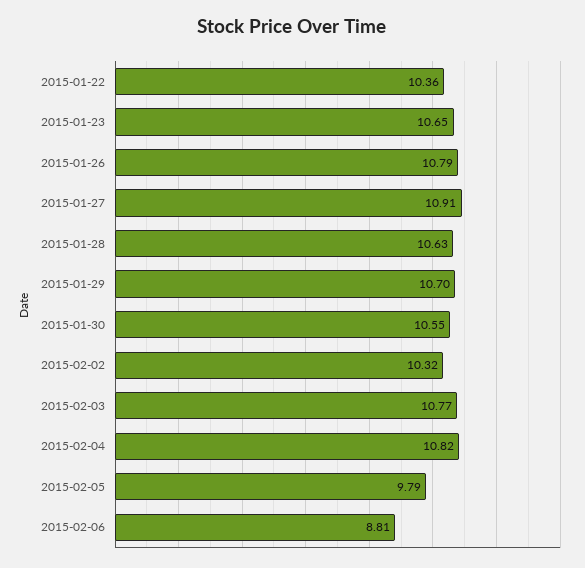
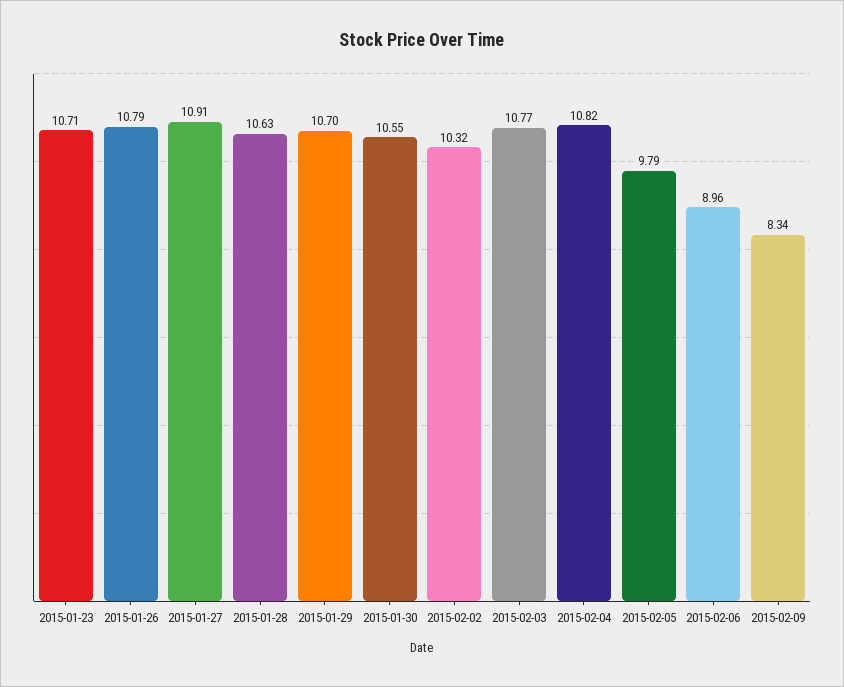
2015-01-22: 10.36 -> none
2015-01-23: 10.65 -> 10.71
2015-02-06: 8.81 -> 8.96
2015-02-09: none -> 8.34

